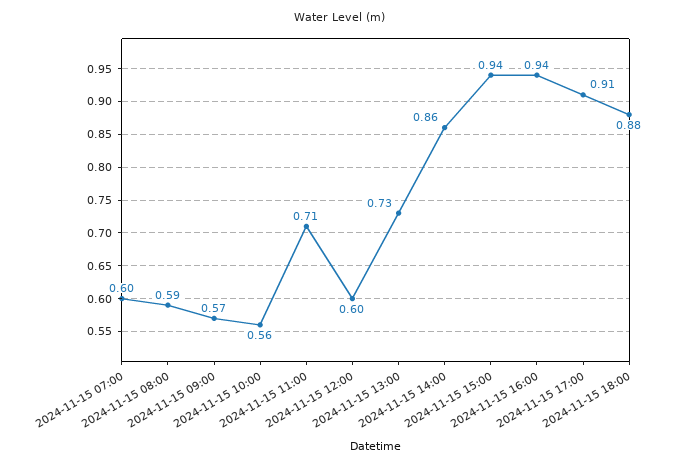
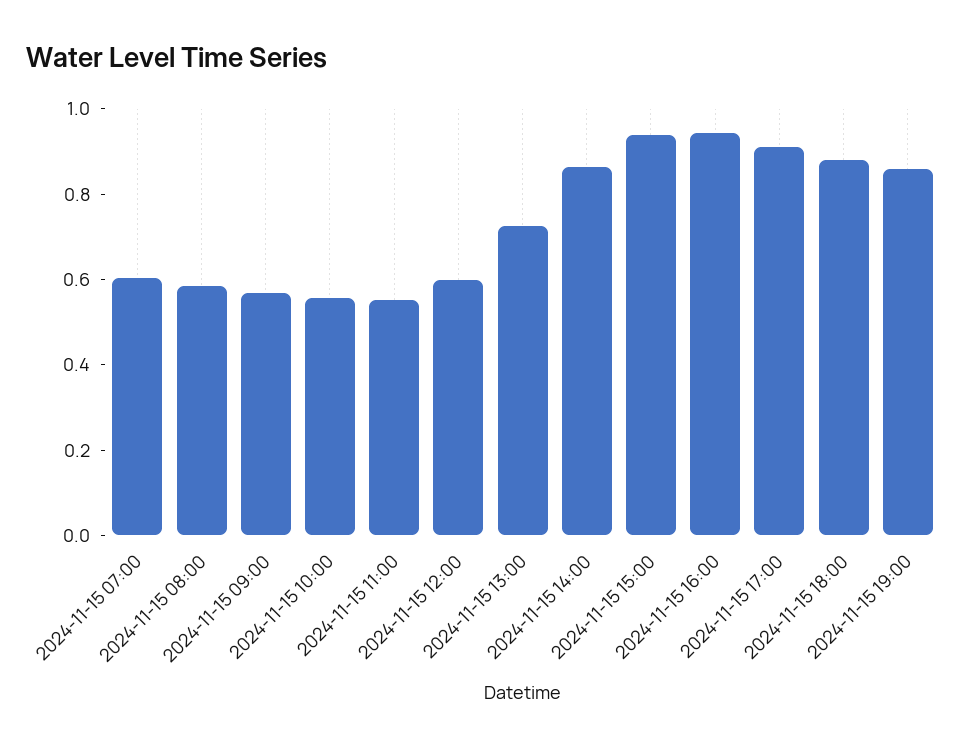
2024-11-15 11:00: 0.71 -> 0.55
2024-11-15 19:00: none -> 0.85

